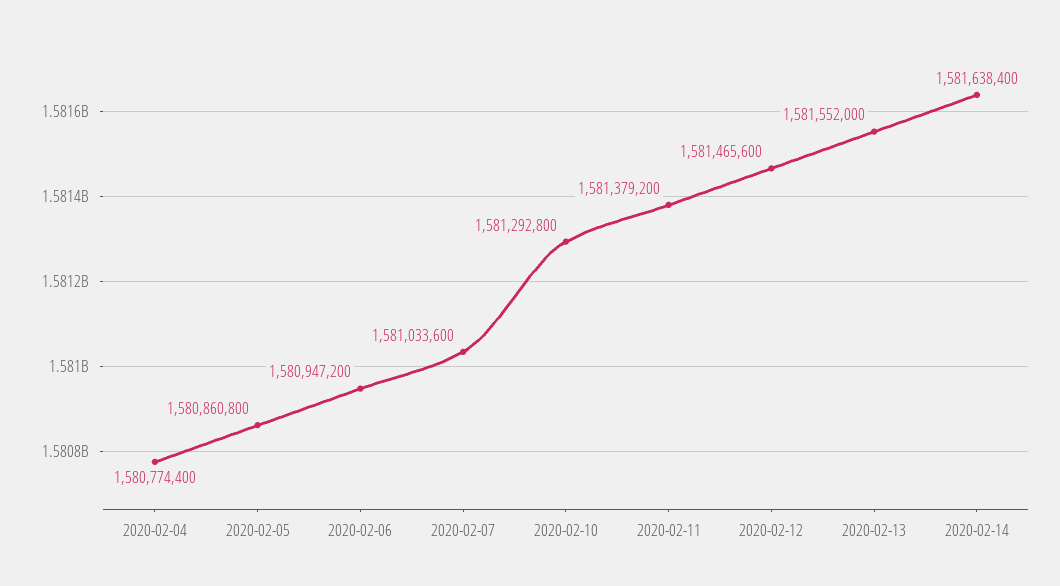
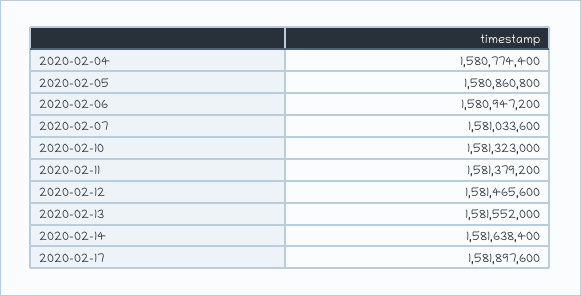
2020-02-10: 1581292800 -> 1581323000
2020-02-17: none -> 1581897600

